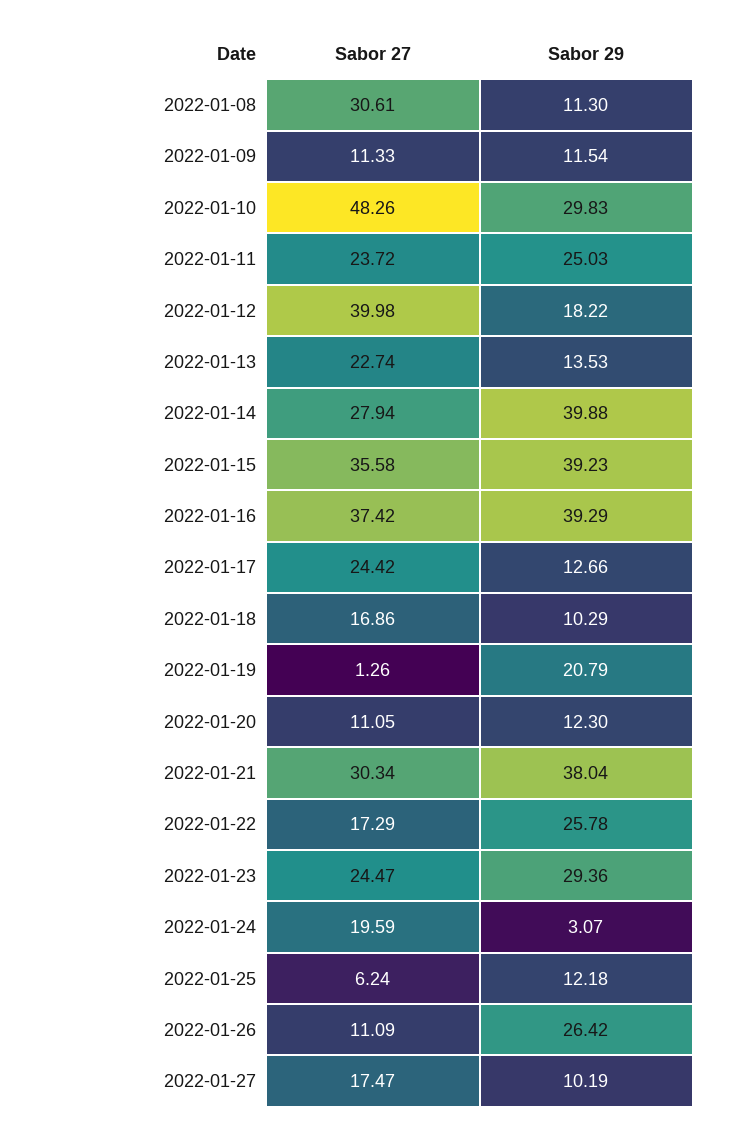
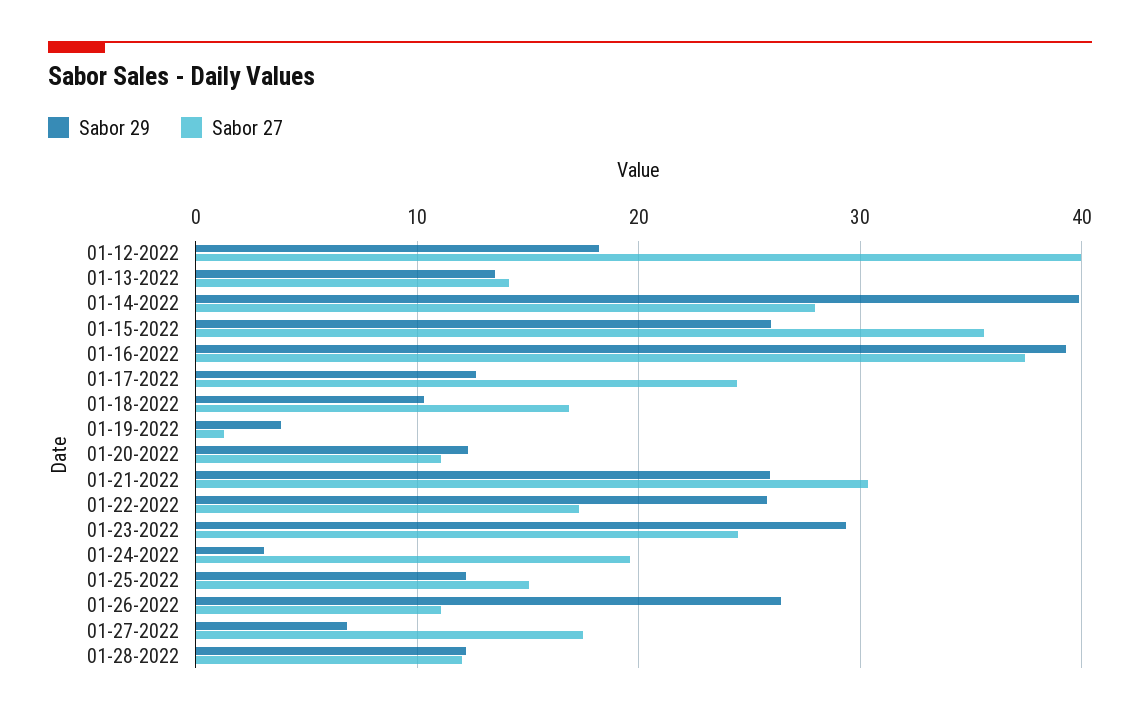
Sabor 27, 2022-01-08: 30.61 -> none
Sabor 29, 2022-01-08: 11.3 -> none
Sabor 27, 2022-01-09: 11.33 -> none
Sabor 29, 2022-01-09: 11.54 -> none
Sabor 27, 2022-01-10: 48.26 -> none
Sabor 29, 2022-01-10: 29.83 -> none
Sabor 27, 2022-01-11: 23.72 -> none
Sabor 29, 2022-01-11: 25.03 -> none
Sabor 27, 2022-01-13: 22.74 -> 14
Sabor 29, 2022-01-15: 39.23 -> 26
Sabor 29, 2022-01-19: 20.79 -> 4
Sabor 29, 2022-01-21: 38.04 -> 26
Sabor 27, 2022-01-25: 6.24 -> 15
Sabor 29, 2022-01-27: 10.19 -> 7
Sabor 29, 01-28-2022: none -> 12
Sabor 27, 01-28-2022: none -> 12

